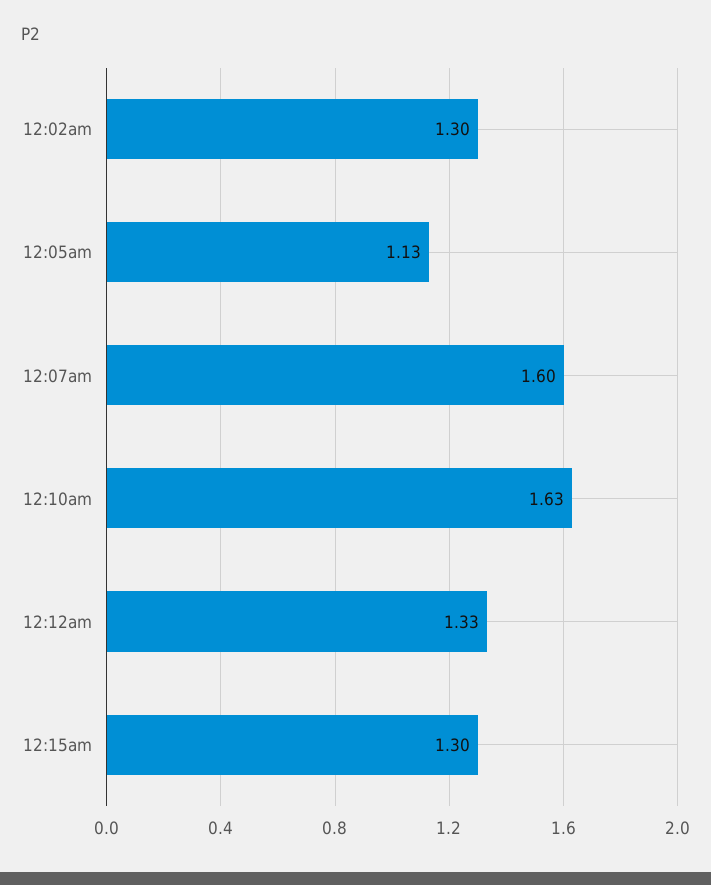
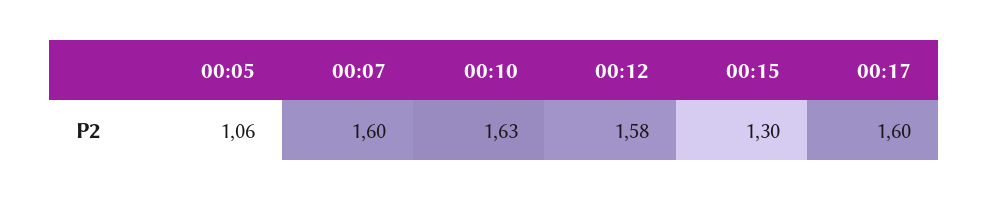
12:02am: 1.3 -> none
12:05am: 1.13 -> 1.06
12:12am: 1.33 -> 1.58
00:17: none -> 1.6

